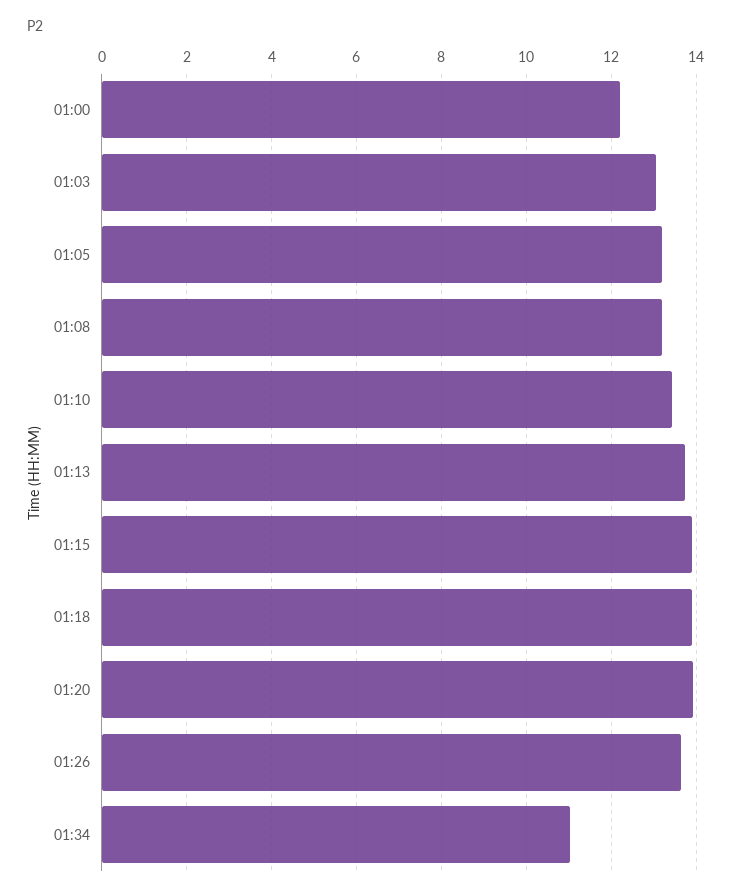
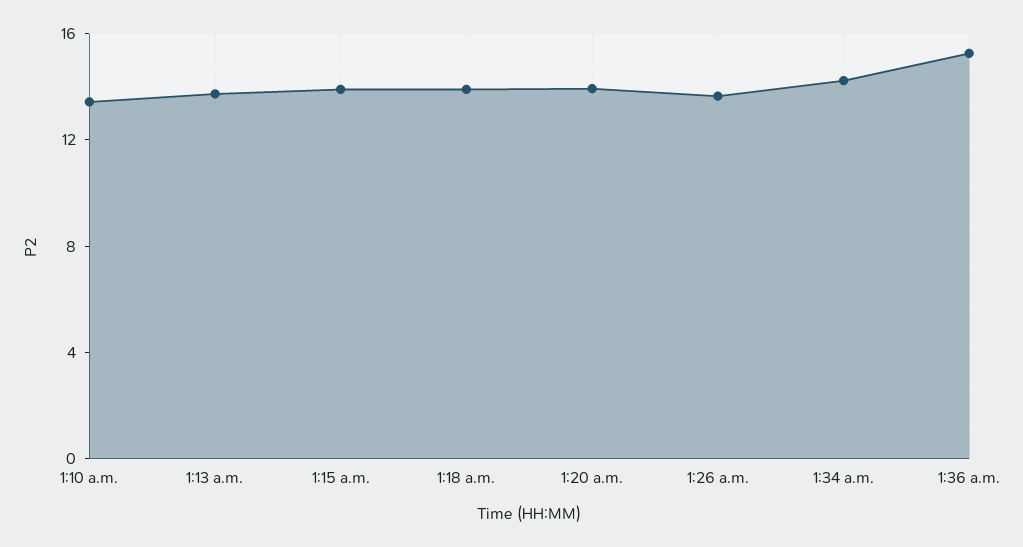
01:00: 12.2 -> none
01:03: 13 -> none
01:05: 13.2 -> none
01:08: 13.2 -> none
01:34: 11 -> 14
1:36 a.m.: none -> 15

